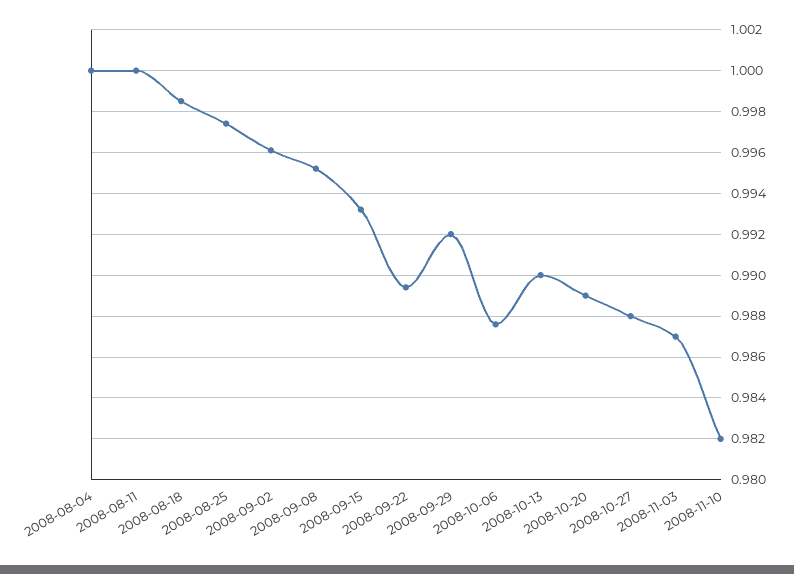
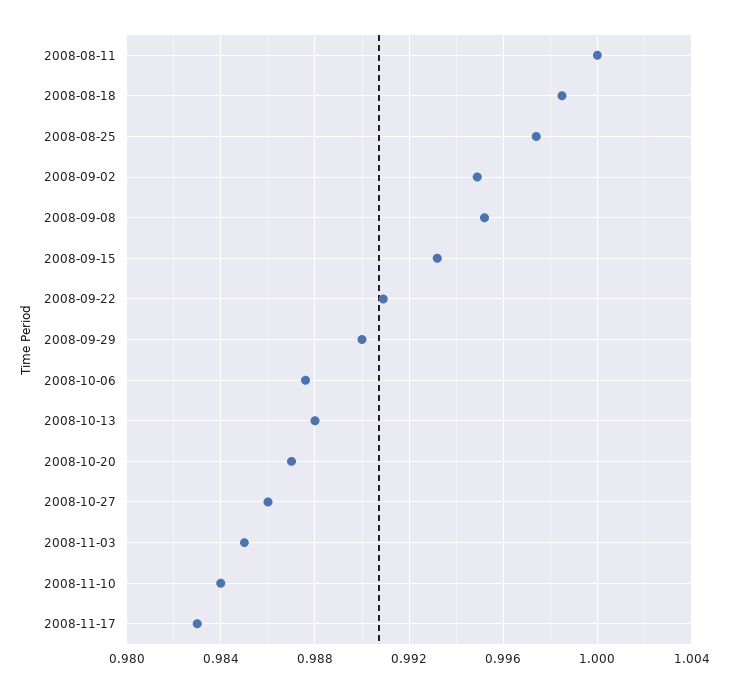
2008-08-04: 1 -> none
2008-09-02: 0.996 -> 0.995
2008-09-22: 0.9895 -> 0.991
2008-09-29: 0.992 -> 0.99
2008-10-13: 0.99 -> 0.988
2008-10-20: 0.989 -> 0.987
2008-10-27: 0.988 -> 0.986
2008-11-03: 0.987 -> 0.985
2008-11-10: 0.982 -> 0.984
2008-11-17: none -> 0.983

